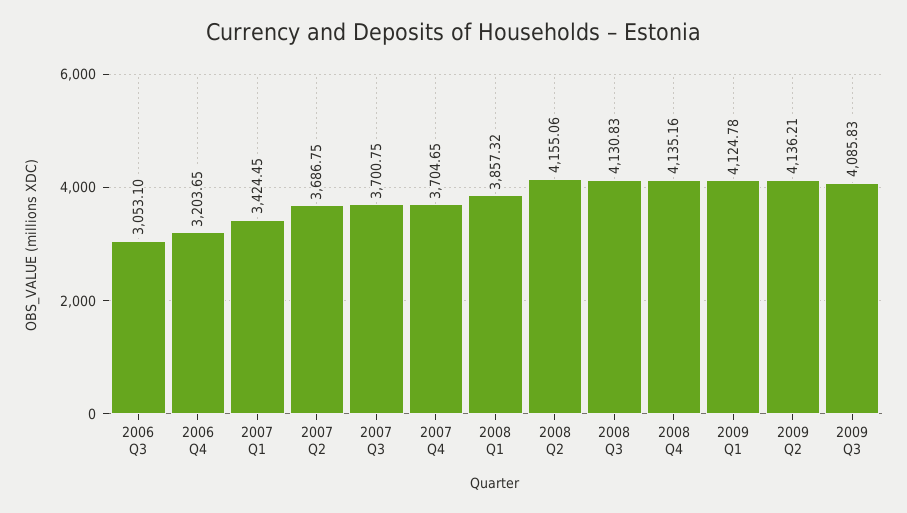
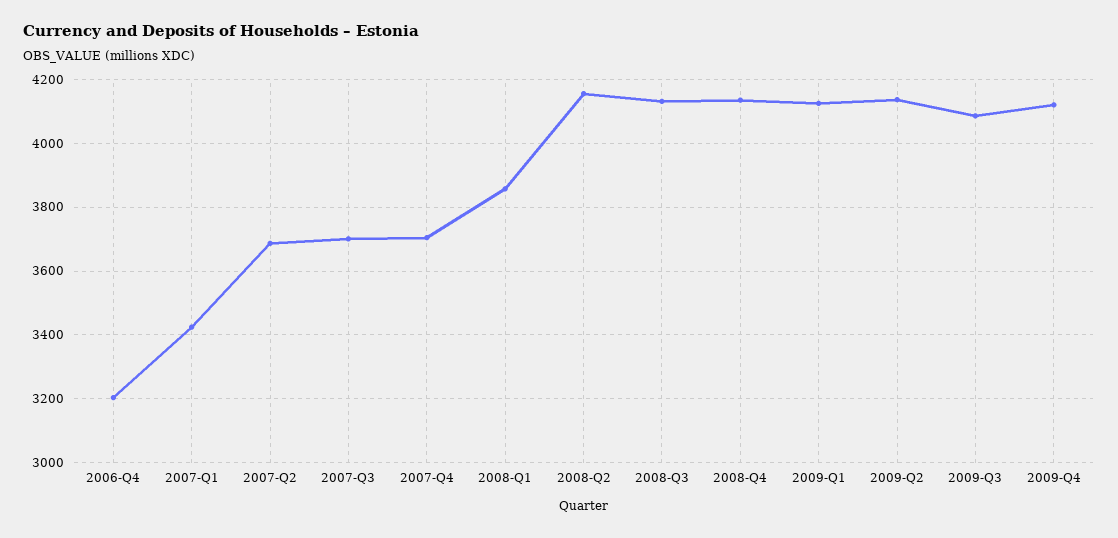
2006 Q3: 3053.1 -> none
2009-Q4: none -> 4120

